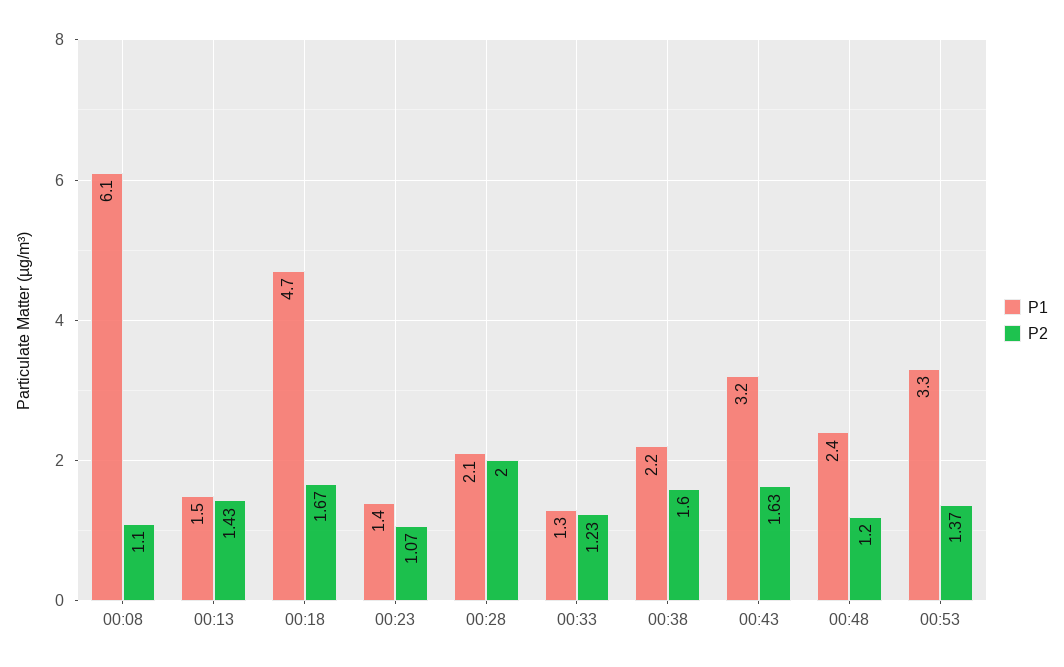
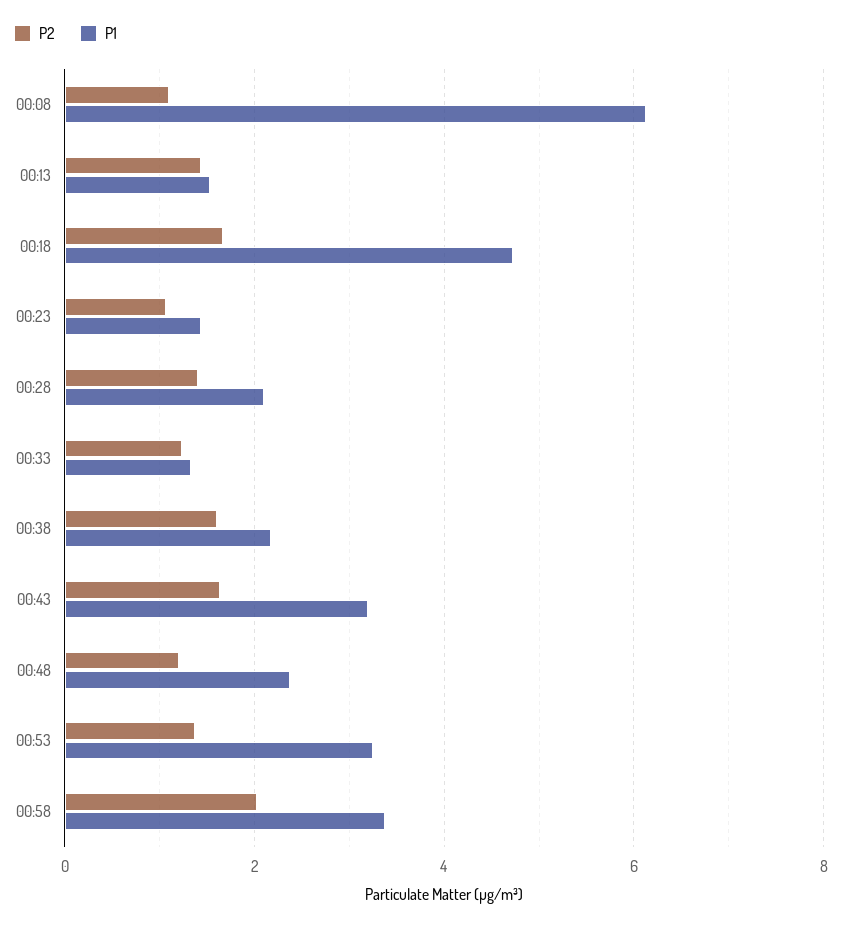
P2, 00:28: 2 -> 1.4
P2, 00:58: none -> 2
P1, 00:58: none -> 3.4

